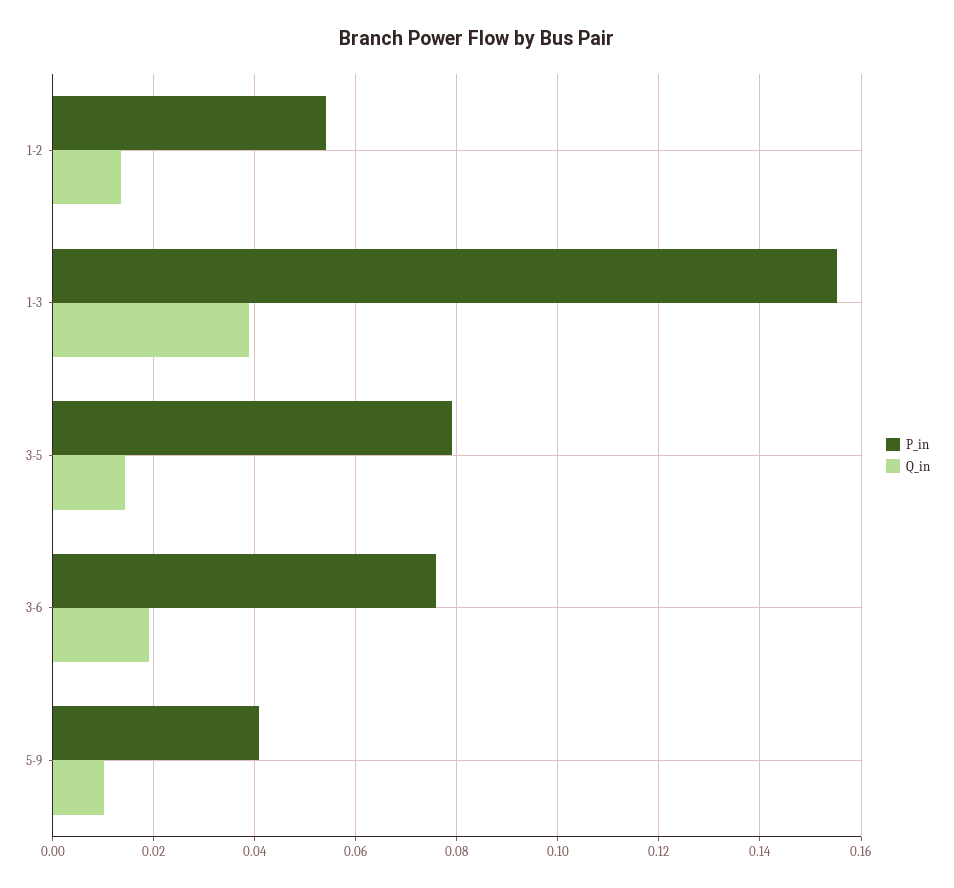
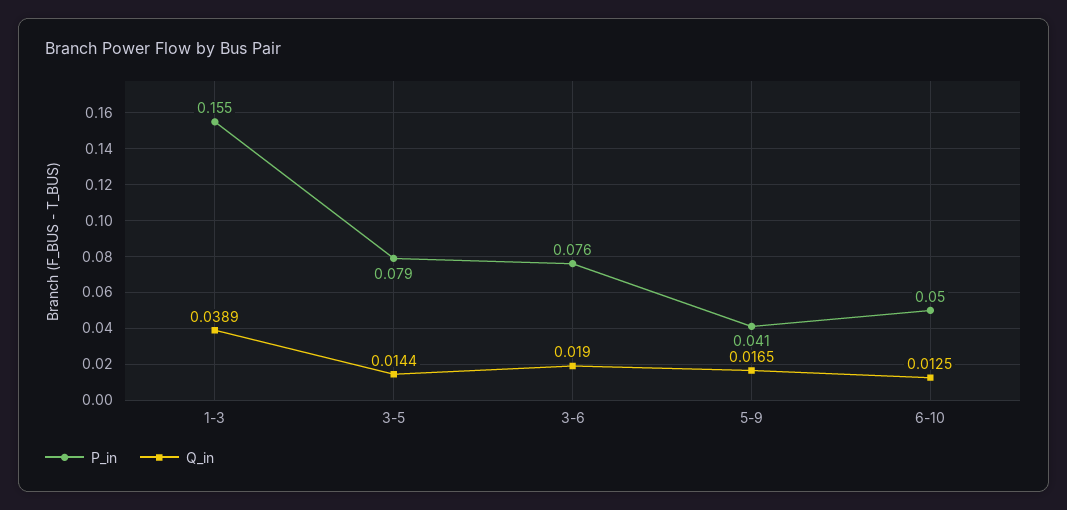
P_in, 1-2: 0.054 -> none
Q_in, 1-2: 0.014 -> none
Q_in, 5-9: 0.01 -> 0.0165
P_in, 6-10: none -> 0.05
Q_in, 6-10: none -> 0.0125

